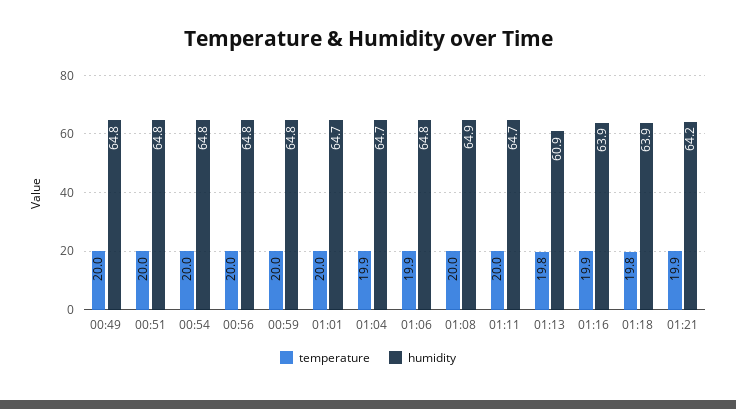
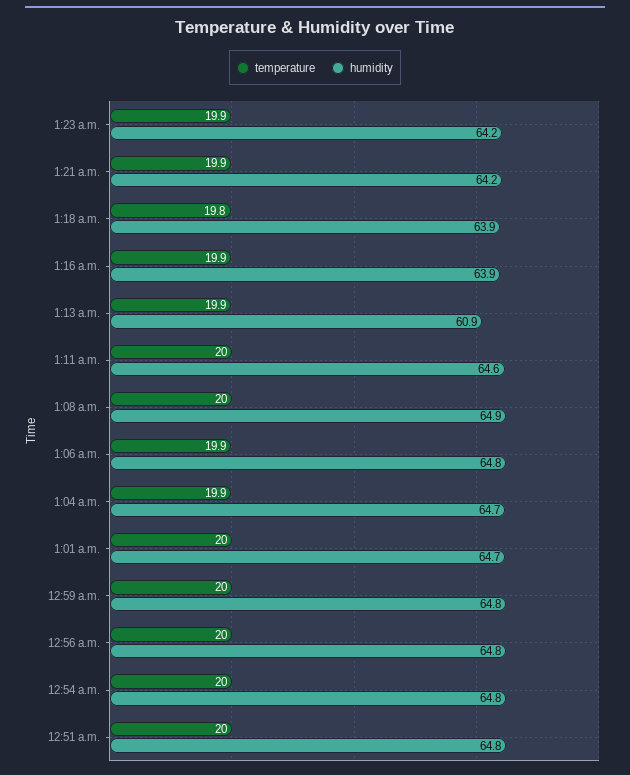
temperature, 00:49: 20 -> none
humidity, 00:49: 64.8 -> none
humidity, 01:11: 64.7 -> 64.6
temperature, 01:13: 19.8 -> 19.9
temperature, 1:23 a.m.: none -> 19.9
humidity, 1:23 a.m.: none -> 64.2

